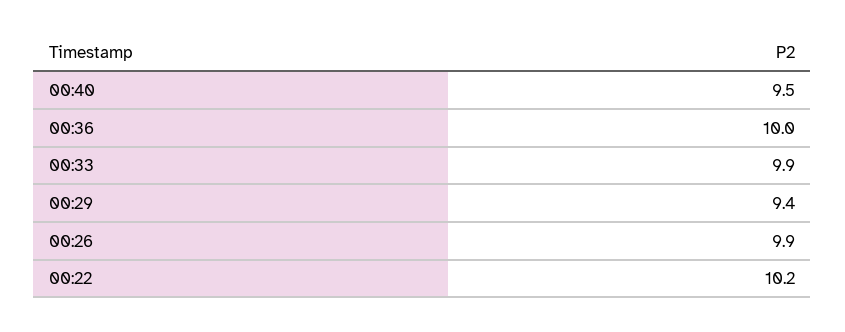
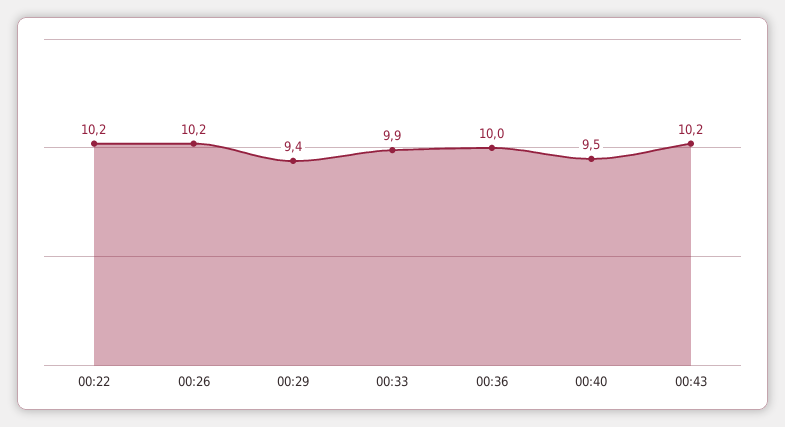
00:26: 9.9 -> 10.2
00:43: none -> 10.2

